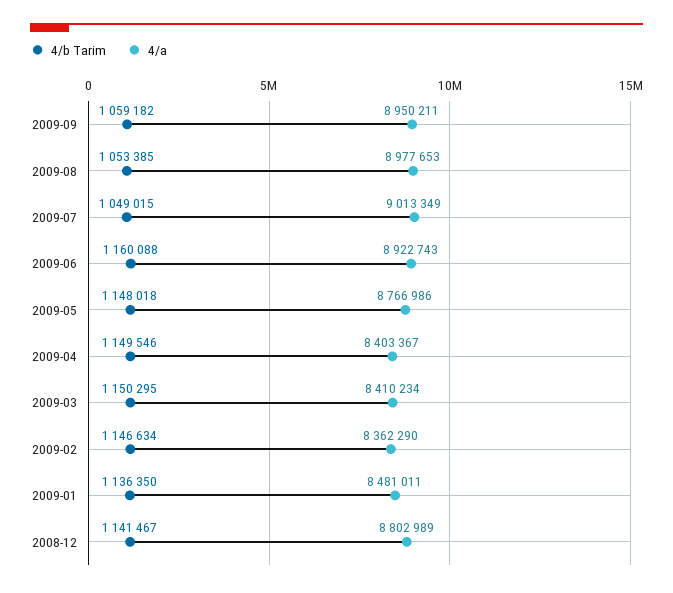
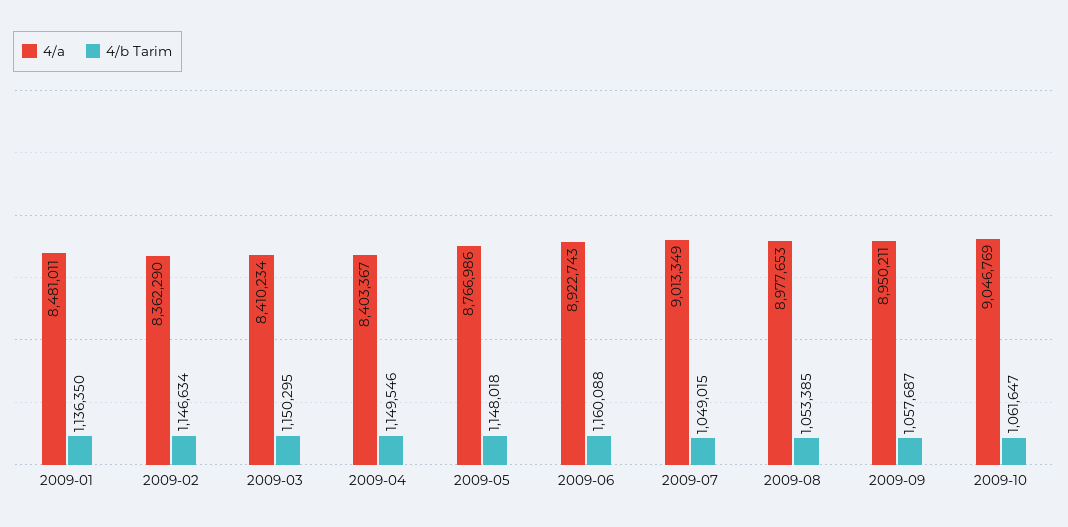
4/b Tarim, 2009-09: 1059182 -> 1057687
4/b Tarim, 2008-12: 1141467 -> none
4/a, 2008-12: 8802989 -> none
4/a, 2009-10: none -> 9046769
4/b Tarim, 2009-10: none -> 1061647

